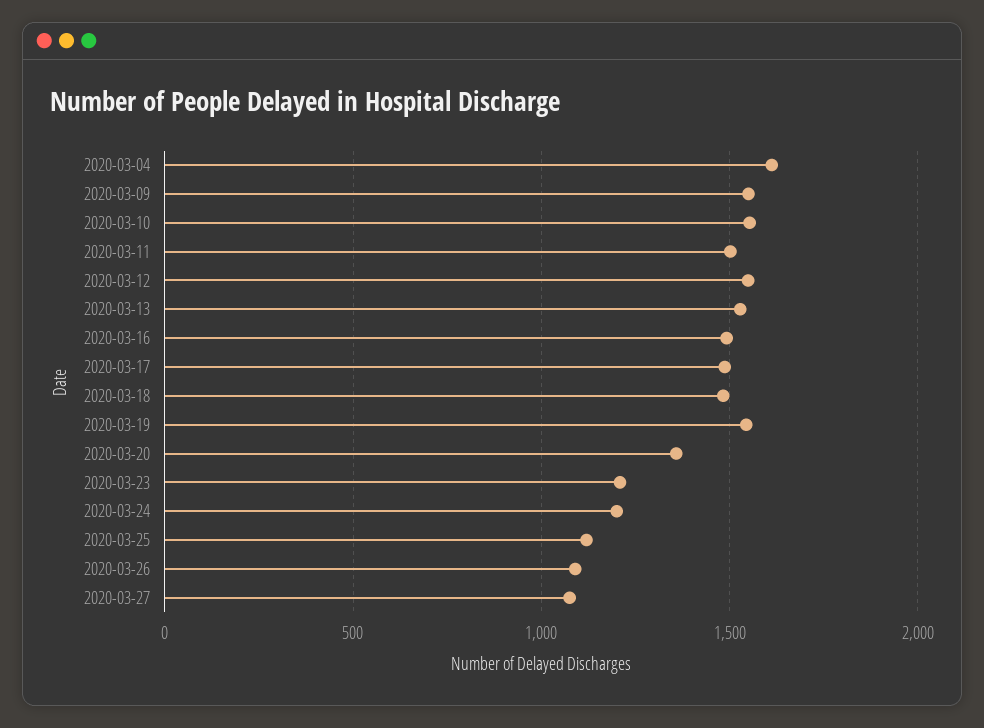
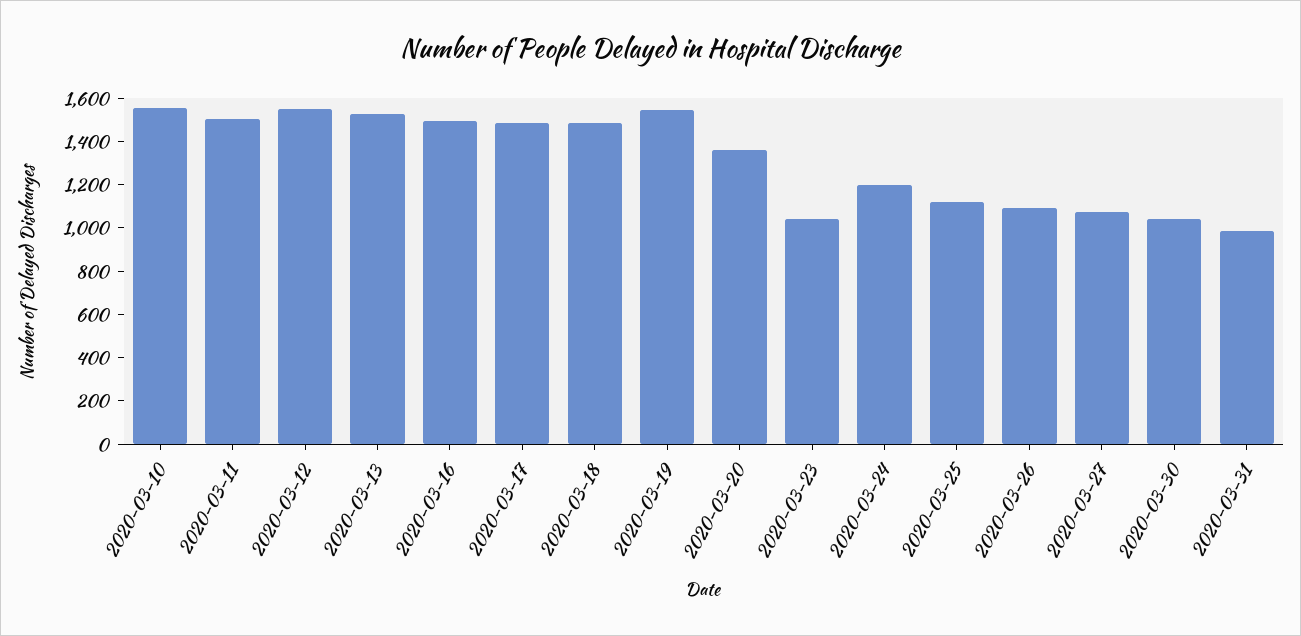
2020-03-04: 1600 -> none
2020-03-09: 1550 -> none
2020-03-23: 1200 -> 1050
2020-03-30: none -> 1050
2020-03-31: none -> 1000

